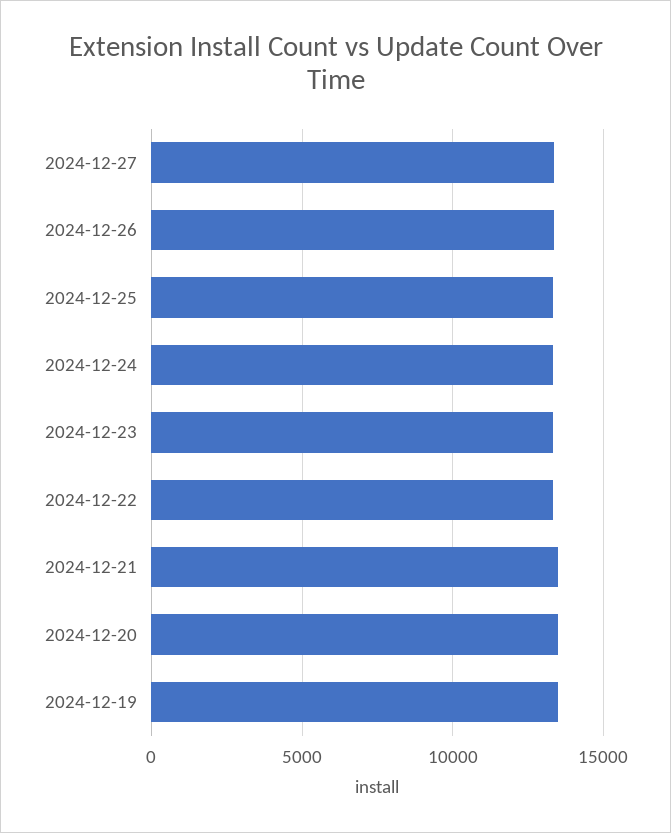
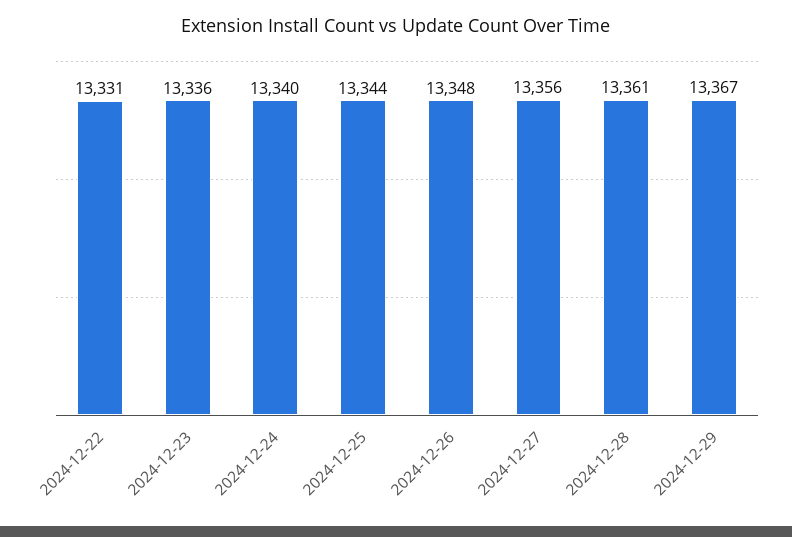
2024-12-21: 13500 -> none
2024-12-20: 13500 -> none
2024-12-19: 13500 -> none
2024-12-28: none -> 13361
2024-12-29: none -> 13367

